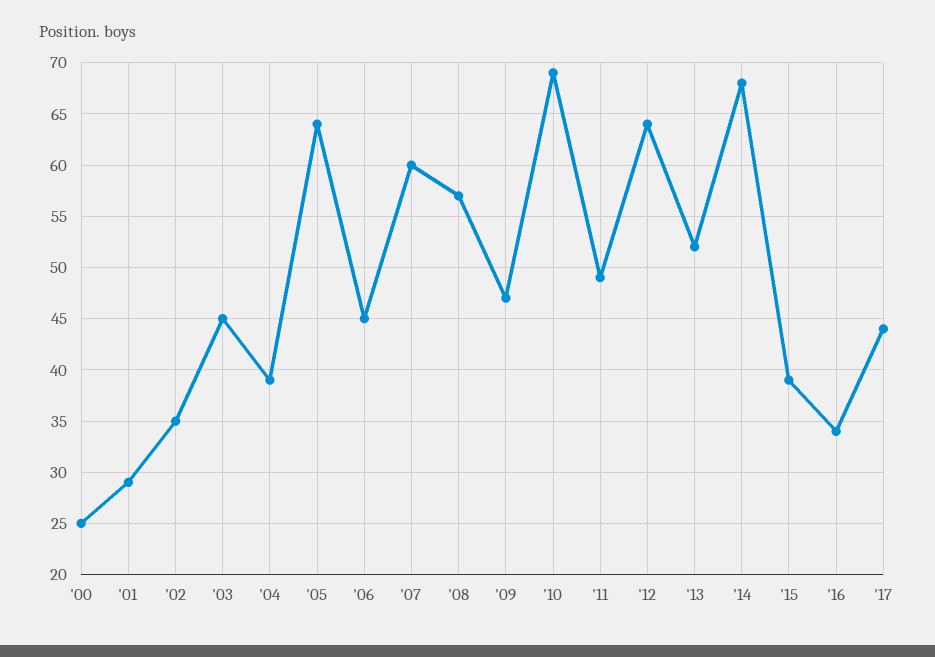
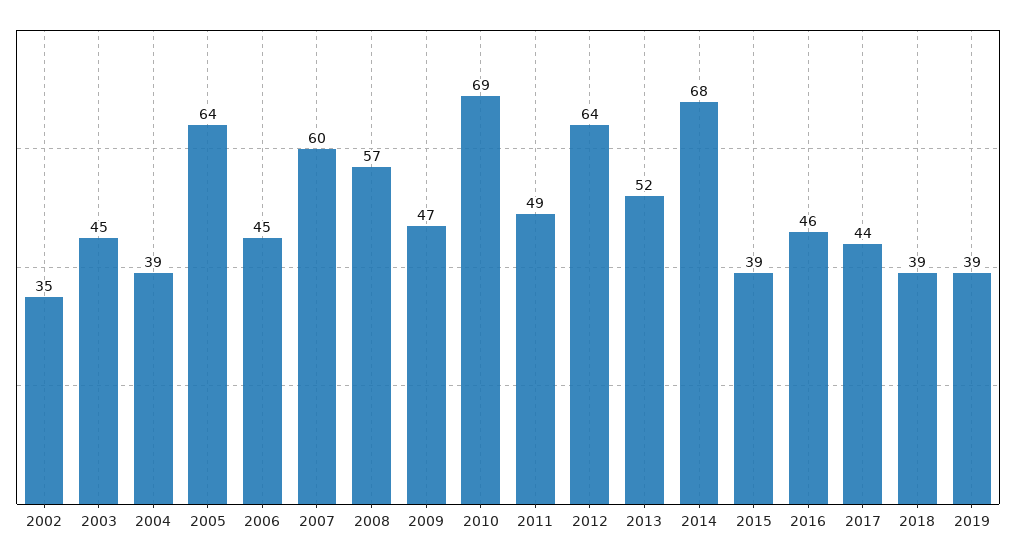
'00: 25 -> none
'01: 29 -> none
'16: 34 -> 46
2018: none -> 39
2019: none -> 39

